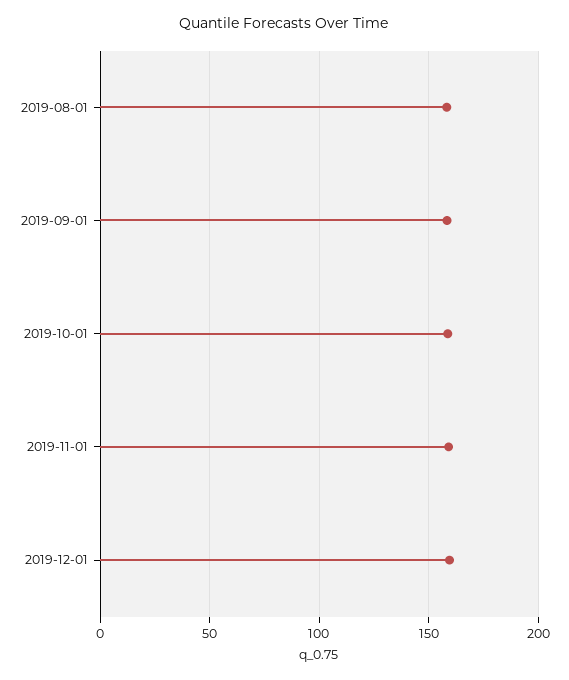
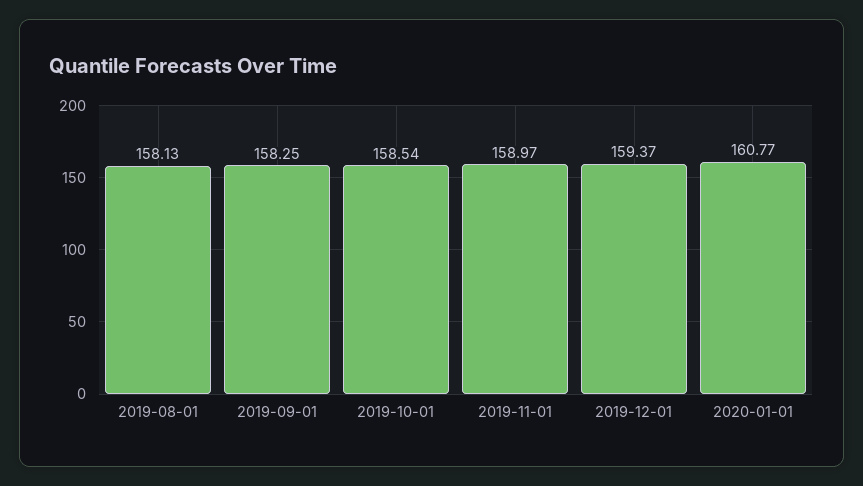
2020-01-01: none -> 160.77

